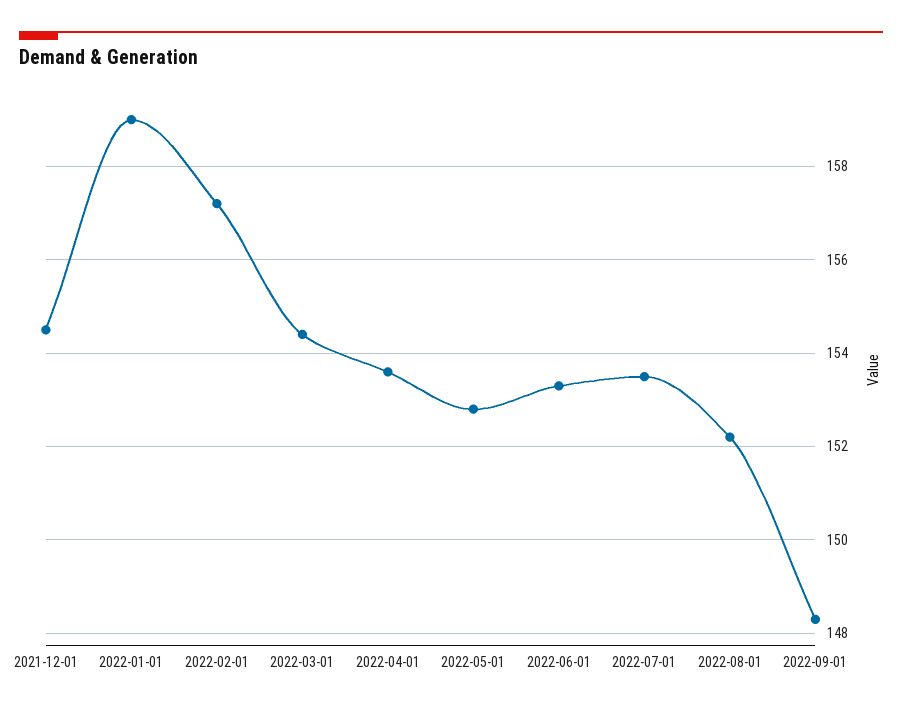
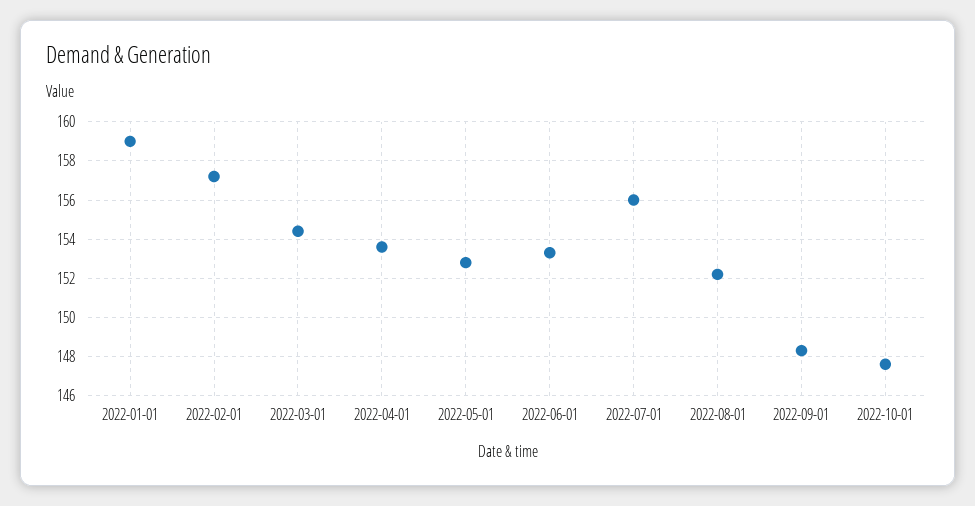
2021-12-01: 154.5 -> none
2022-07-01: 153.5 -> 156
2022-10-01: none -> 147.5

